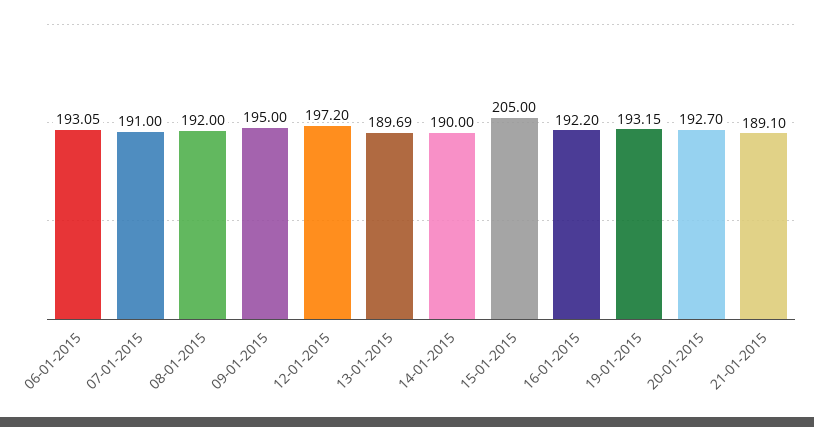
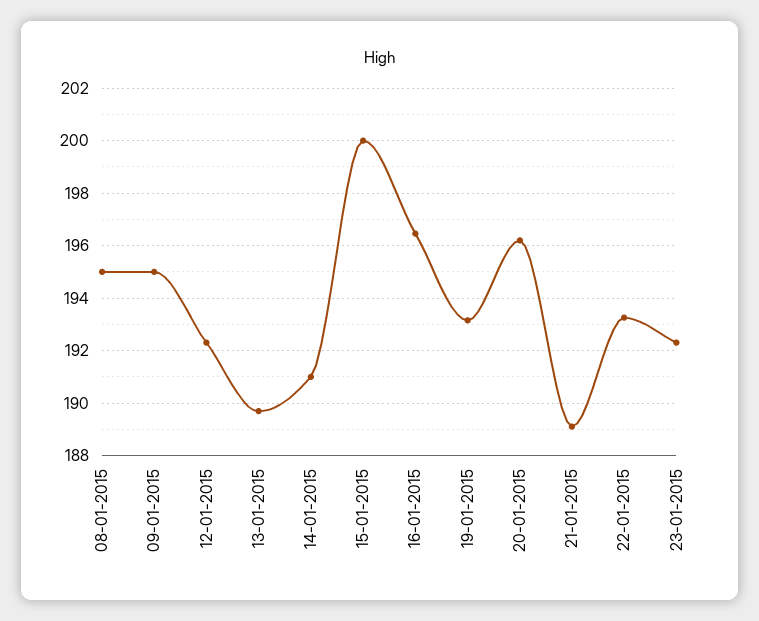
06-01-2015: 193.05 -> none
07-01-2015: 191 -> none
08-01-2015: 192 -> 195
12-01-2015: 197.2 -> 192.25
14-01-2015: 190 -> 191
15-01-2015: 205 -> 200
16-01-2015: 192.2 -> 196.5
20-01-2015: 192.7 -> 196.25
22-01-2015: none -> 193.25
23-01-2015: none -> 192.25

